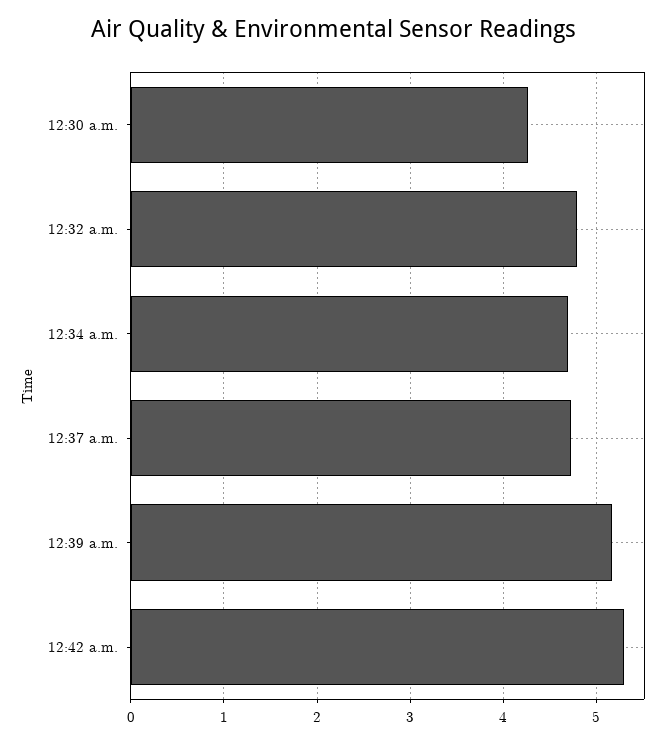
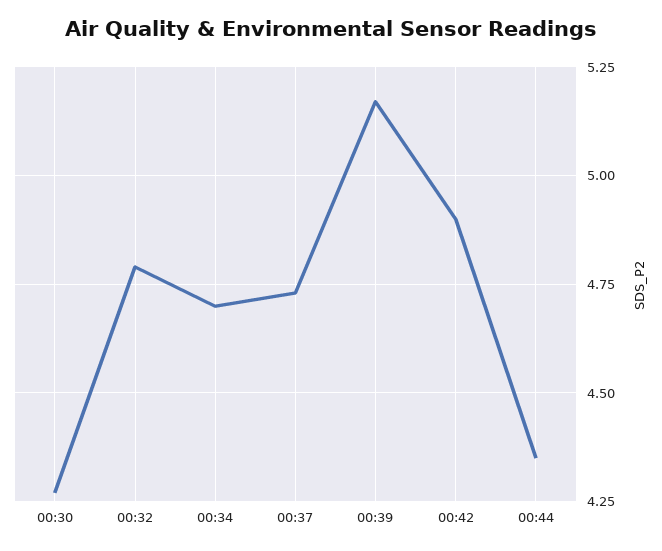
12:42 a.m.: 5.3 -> 4.9
00:44: none -> 4.35

